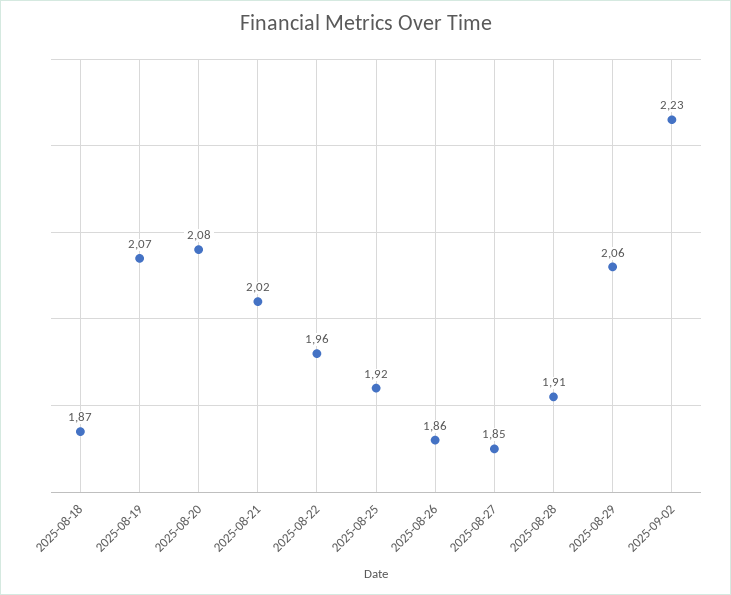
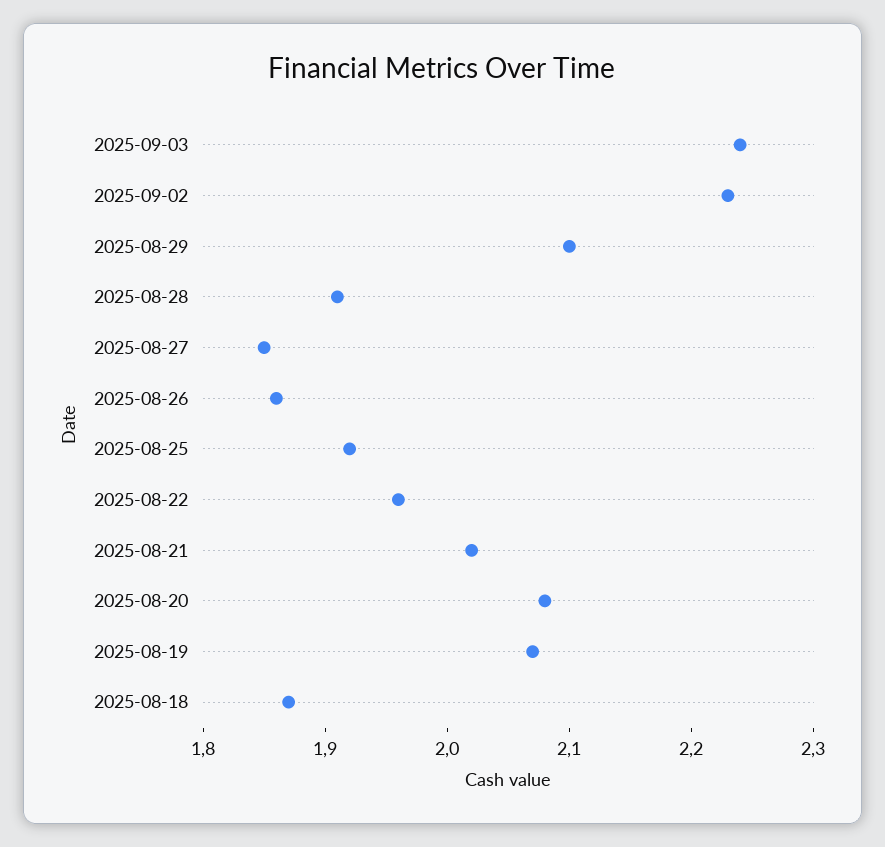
2025-08-29: 2.06 -> 2.1
2025-09-03: none -> 2.24

